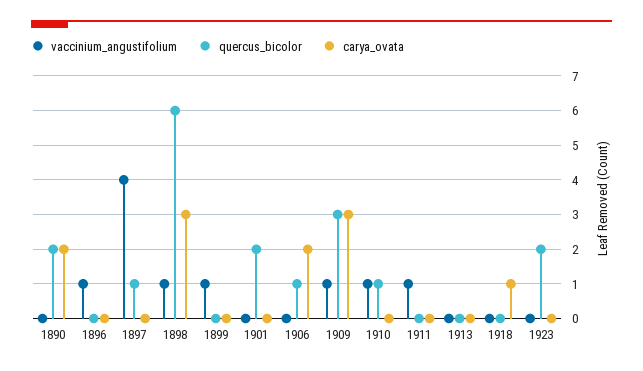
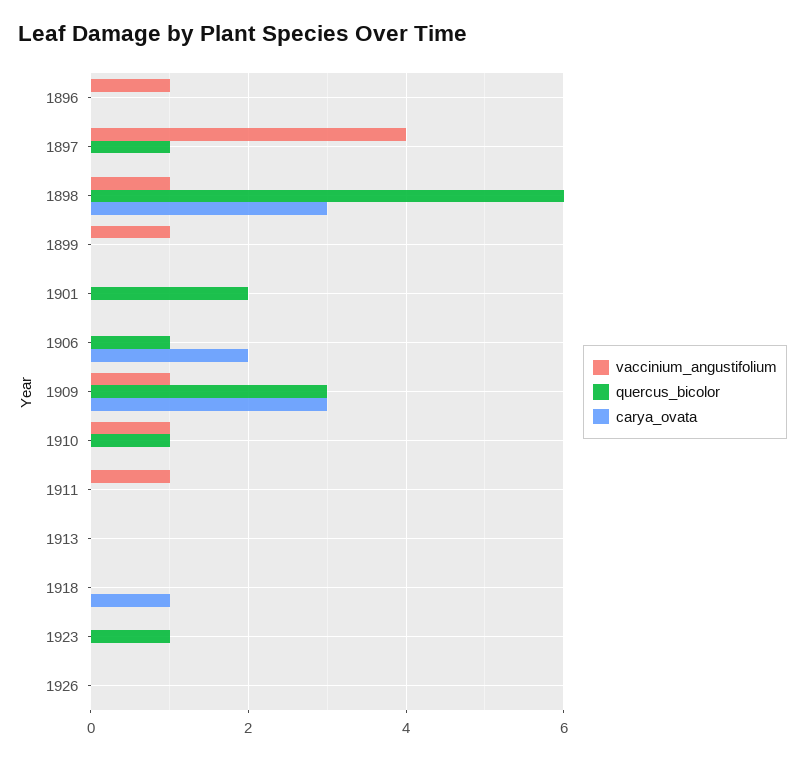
vaccinium_angustifolium, 1890: 0 -> none
quercus_bicolor, 1890: 2 -> none
carya_ovata, 1890: 2 -> none
quercus_bicolor, 1923: 2 -> 1
vaccinium_angustifolium, 1926: none -> 0
quercus_bicolor, 1926: none -> 0
carya_ovata, 1926: none -> 0

